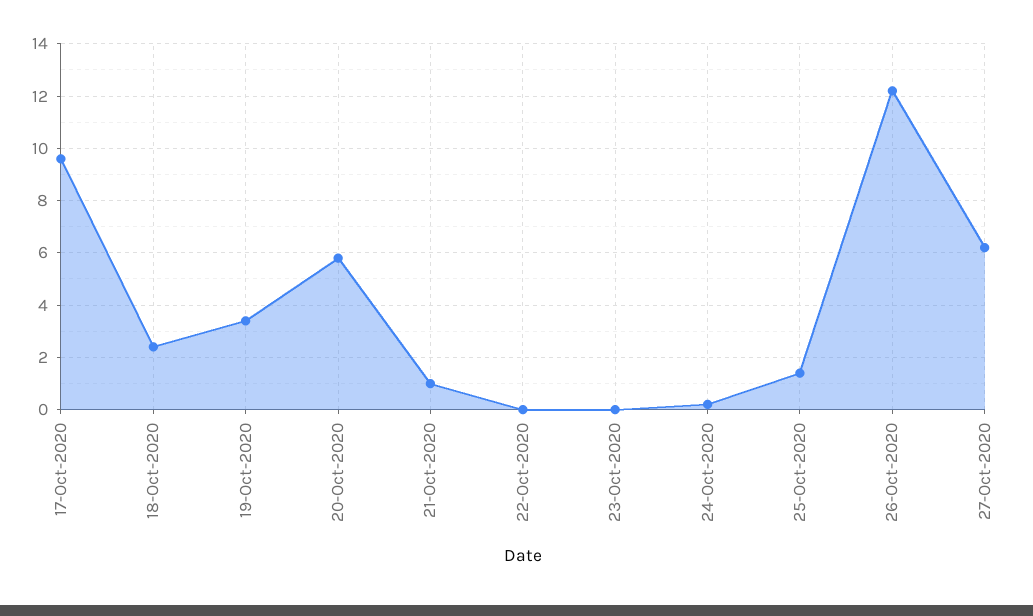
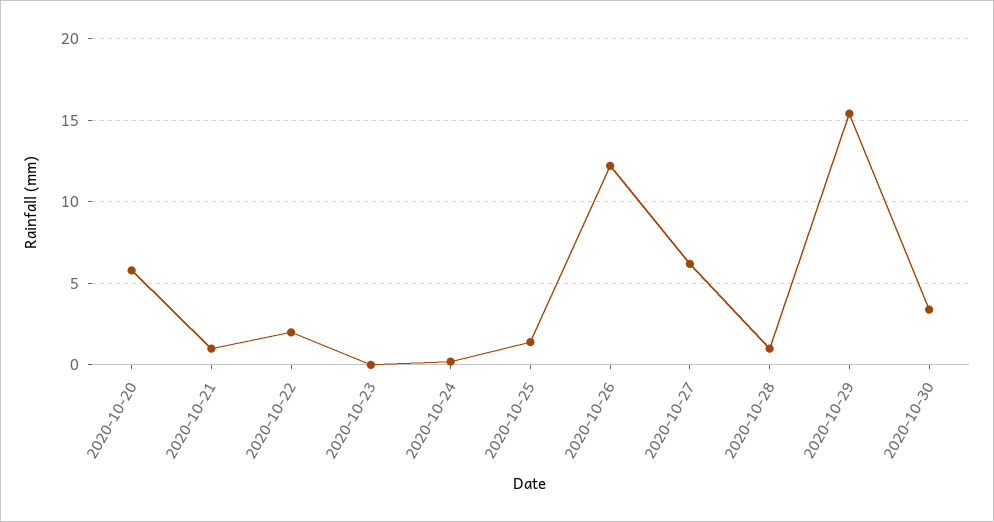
17-Oct-2020: 9.5 -> none
18-Oct-2020: 2.5 -> none
19-Oct-2020: 3.5 -> none
22-Oct-2020: 0 -> 2
2020-10-28: none -> 1
2020-10-29: none -> 15.5
2020-10-30: none -> 3.5

